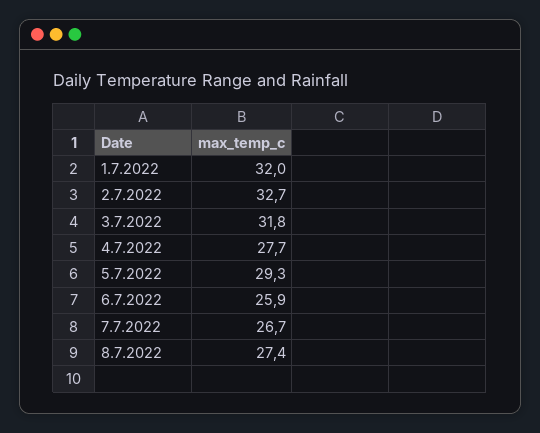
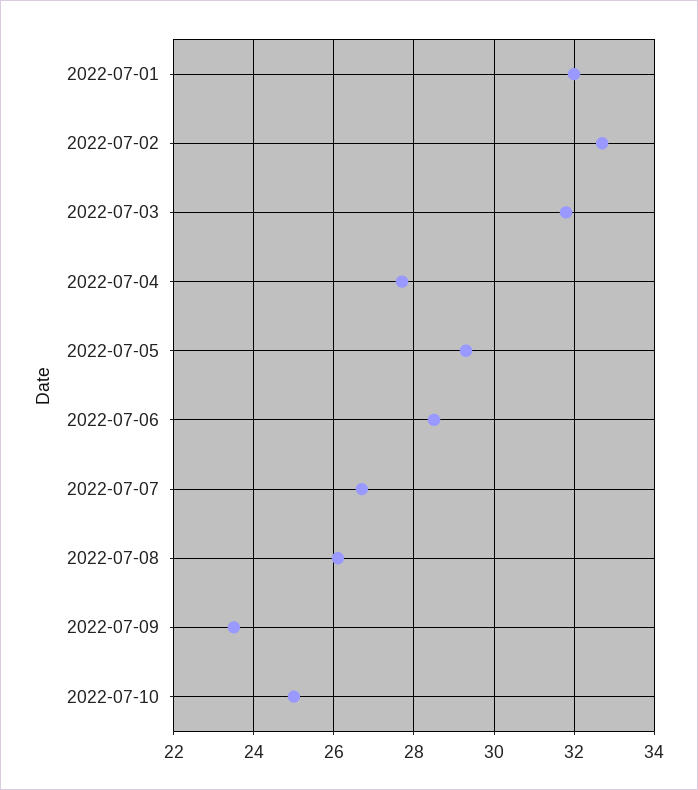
6.7.2022: 25.9 -> 28.5
8.7.2022: 27.4 -> 26
2022-07-09: none -> 23.5
2022-07-10: none -> 25

